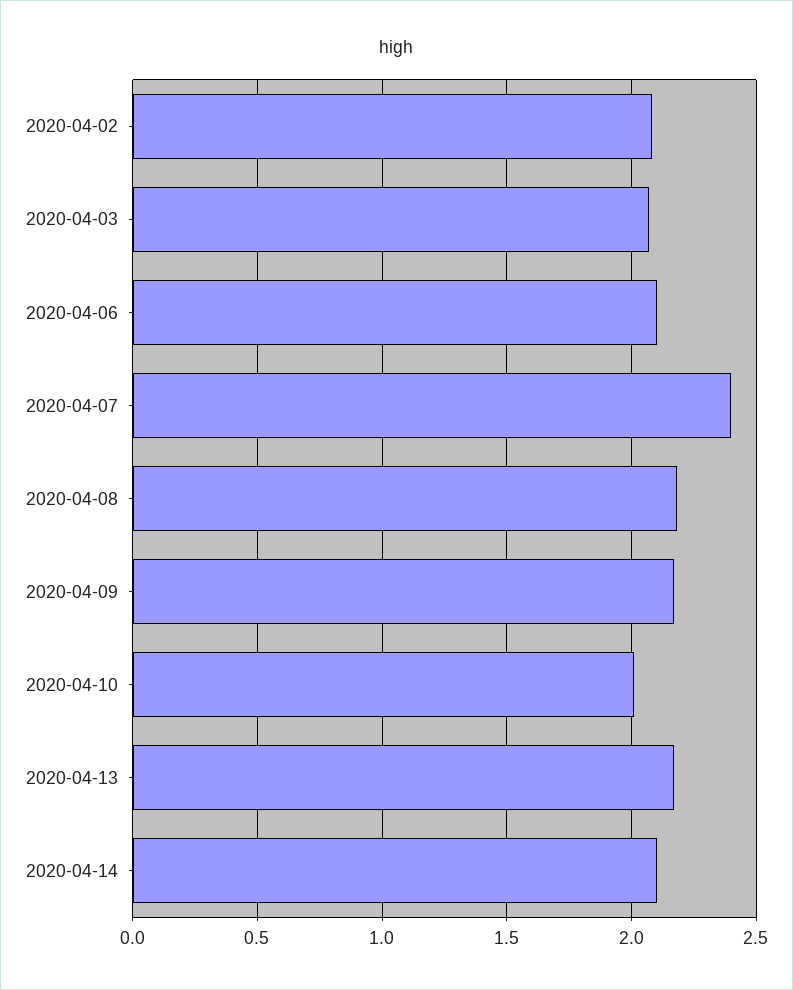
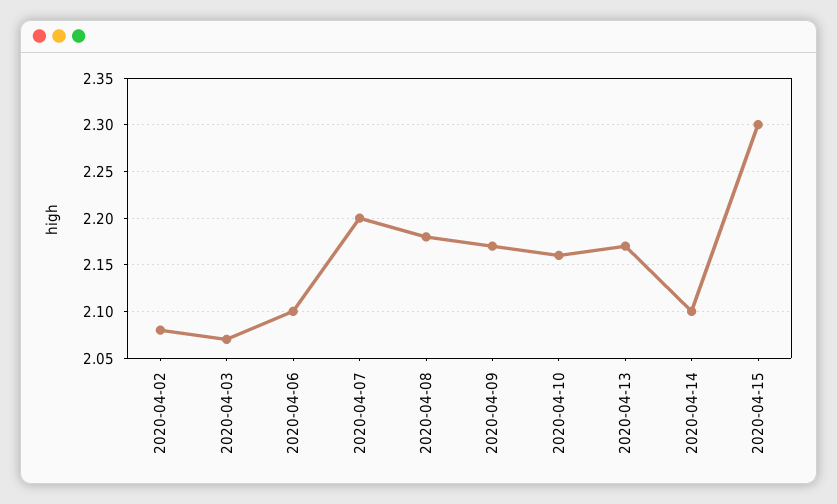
2020-04-07: 2.4 -> 2.2
2020-04-10: 2 -> 2.16
2020-04-15: none -> 2.3

